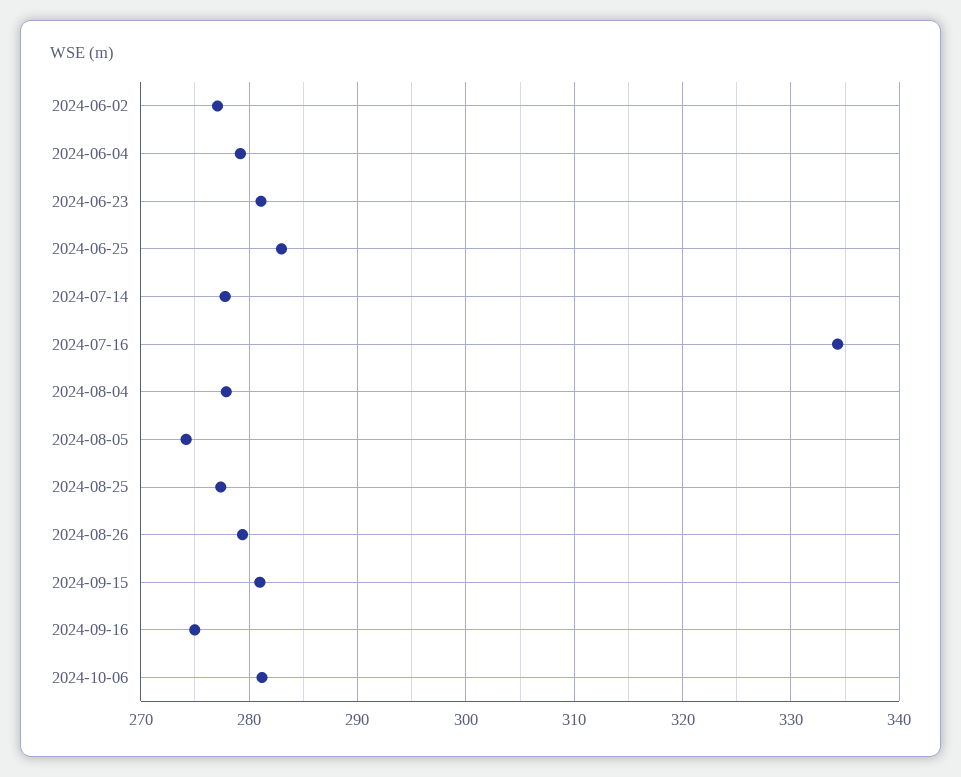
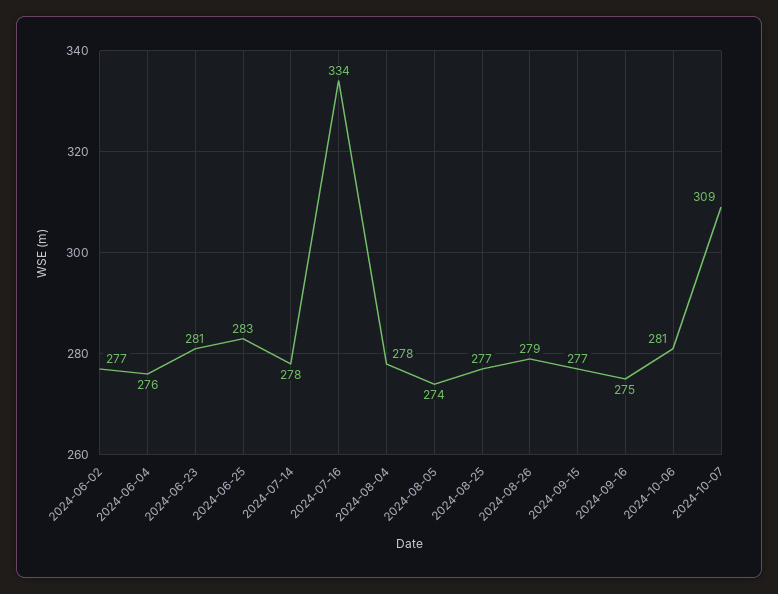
2024-06-04: 279 -> 276
2024-09-15: 281 -> 277
2024-10-07: none -> 309

